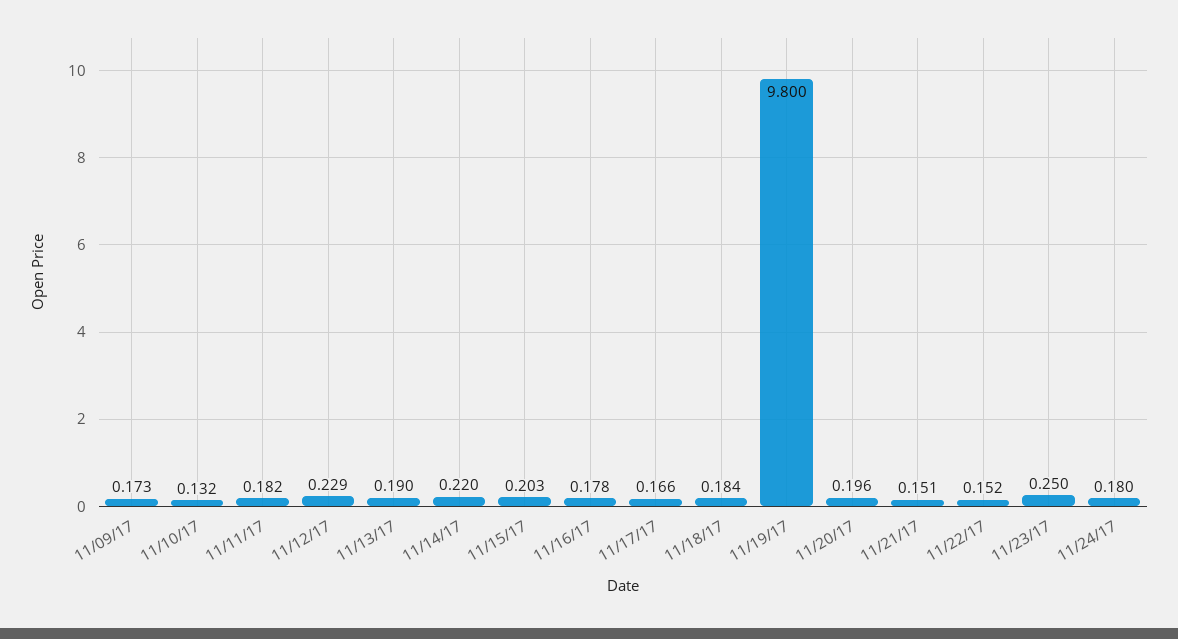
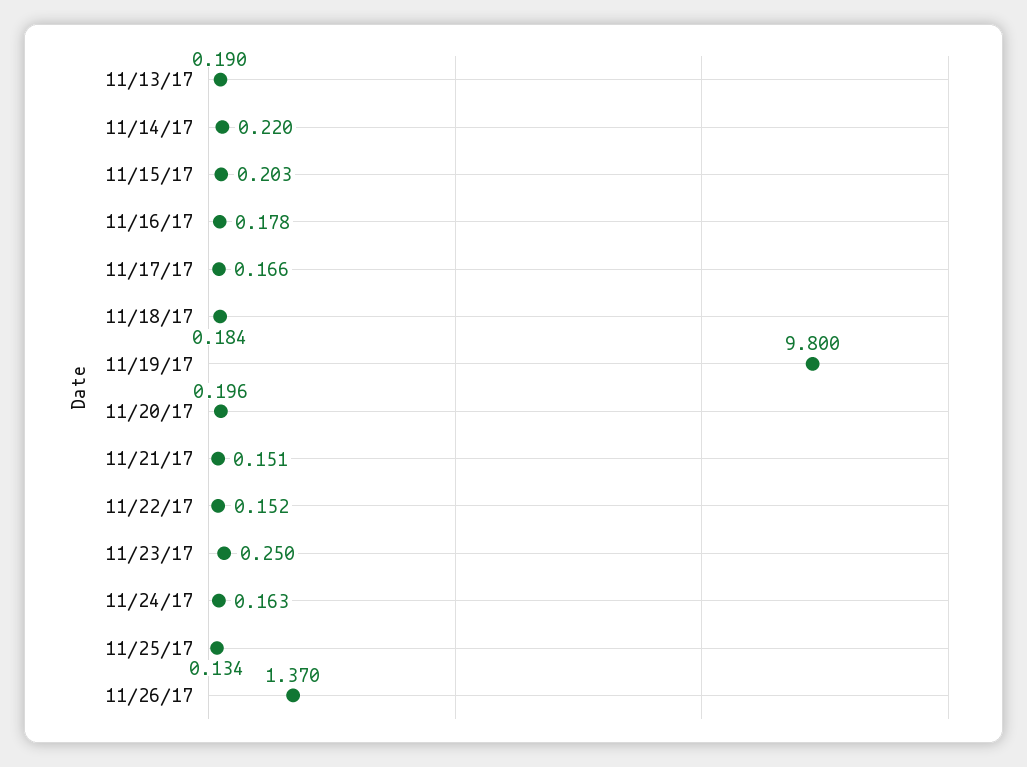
11/09/17: 0.173 -> none
11/10/17: 0.132 -> none
11/11/17: 0.182 -> none
11/12/17: 0.229 -> none
11/24/17: 0.18 -> 0.163
11/25/17: none -> 0.134
11/26/17: none -> 1.37

